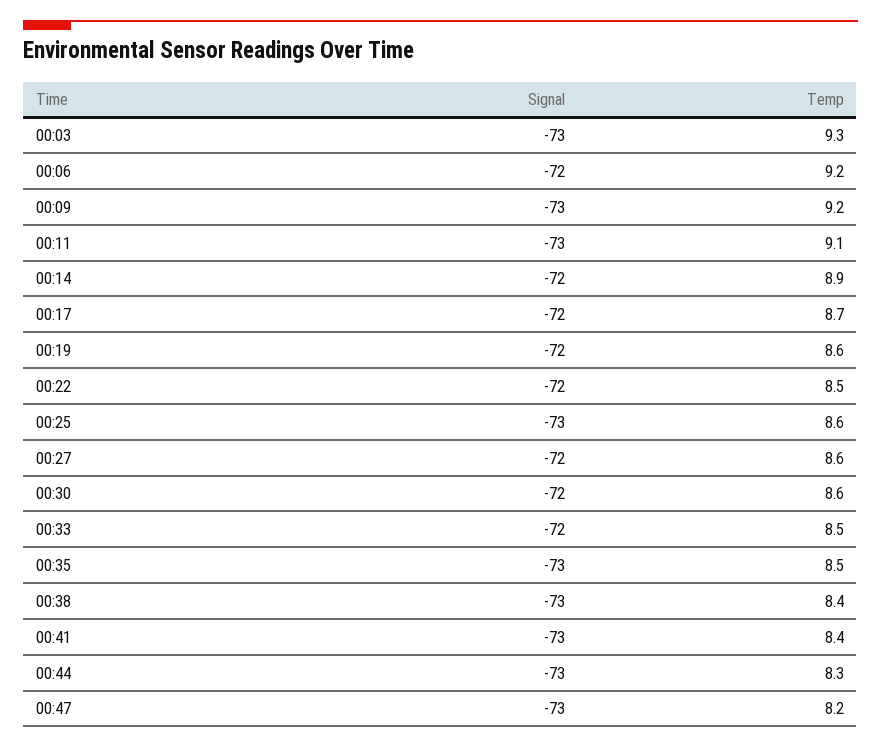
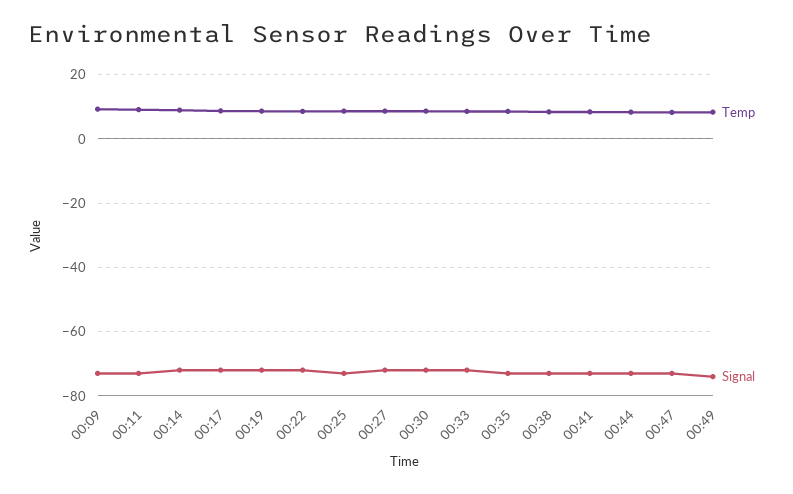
Signal, 00:03: -73 -> none
Temp, 00:03: 9.3 -> none
Signal, 00:06: -72 -> none
Temp, 00:06: 9.2 -> none
Temp, 00:49: none -> 8
Signal, 00:49: none -> -74

